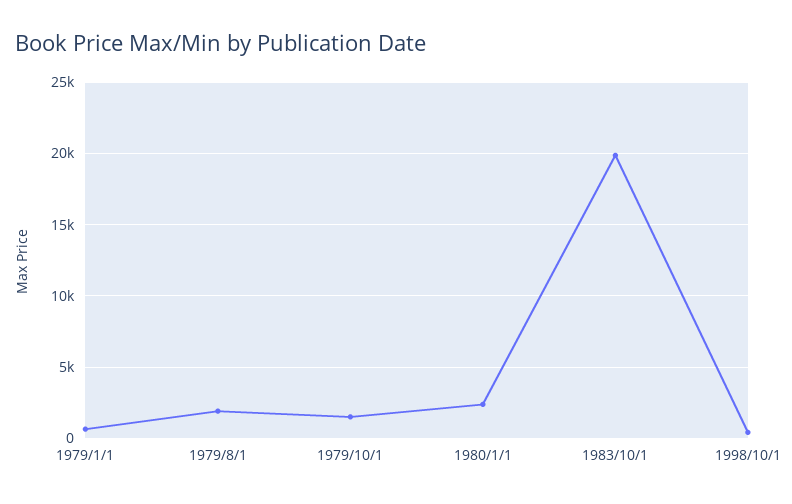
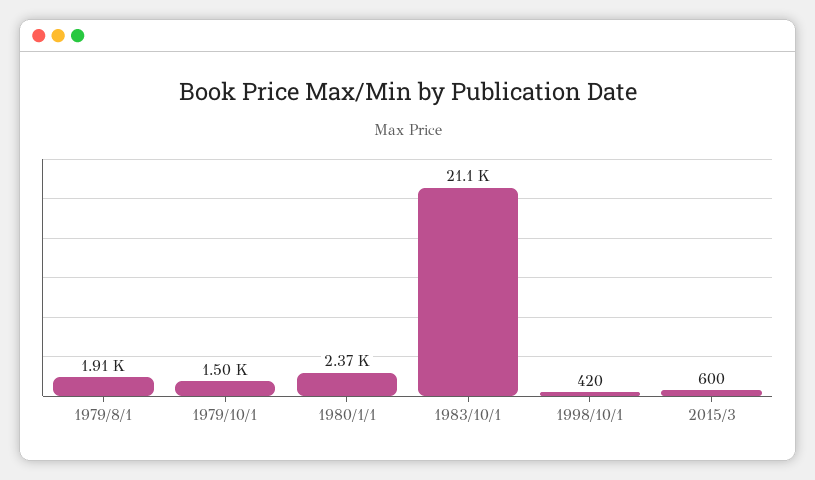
1979/1/1: 500 -> none
1983/10/1: 20000 -> 21100
2015/3: none -> 600

